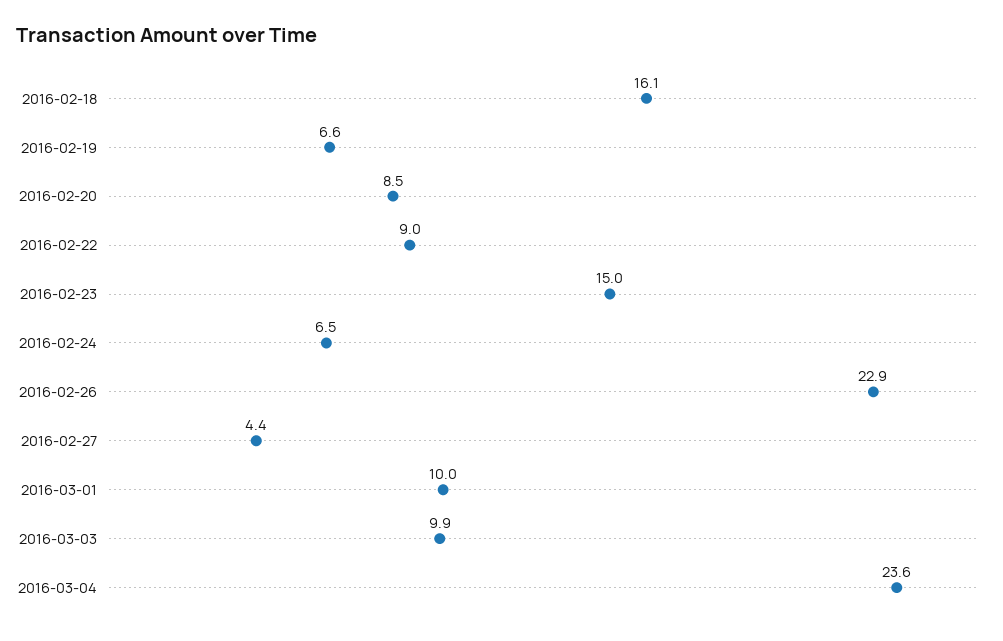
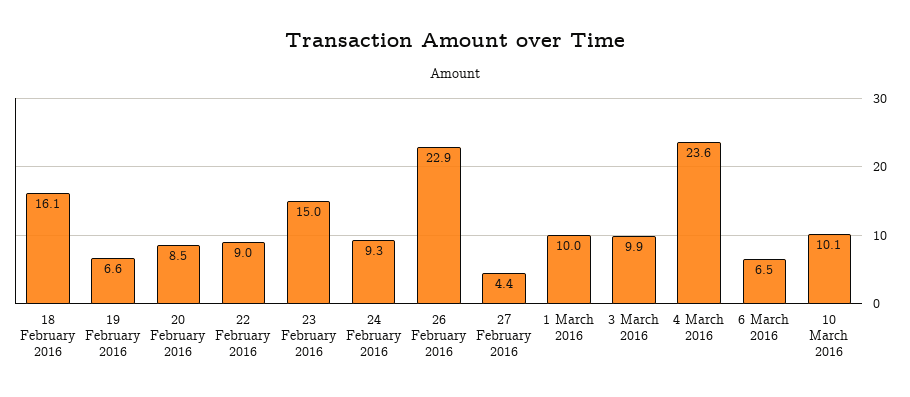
2016-02-24: 6.5 -> 9.3
6 March 2016: none -> 6.5
10 March 2016: none -> 10.1

